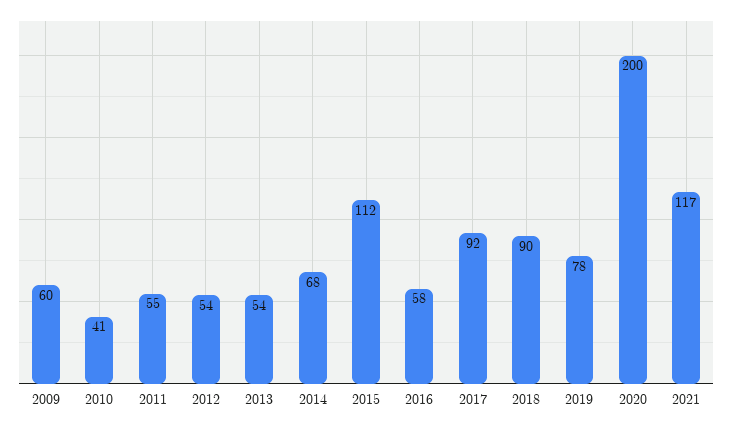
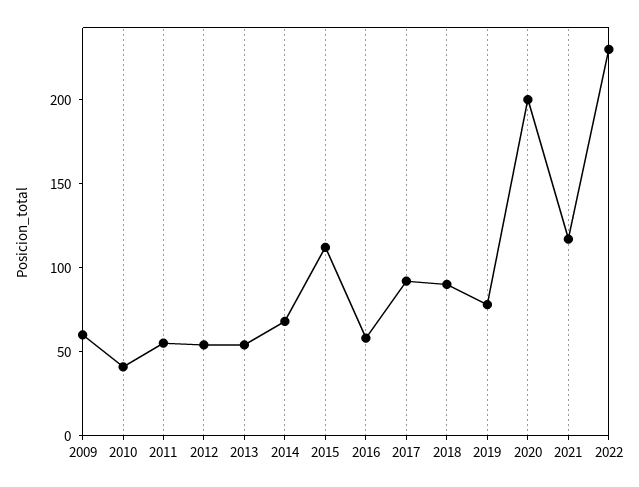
2022: none -> 230

